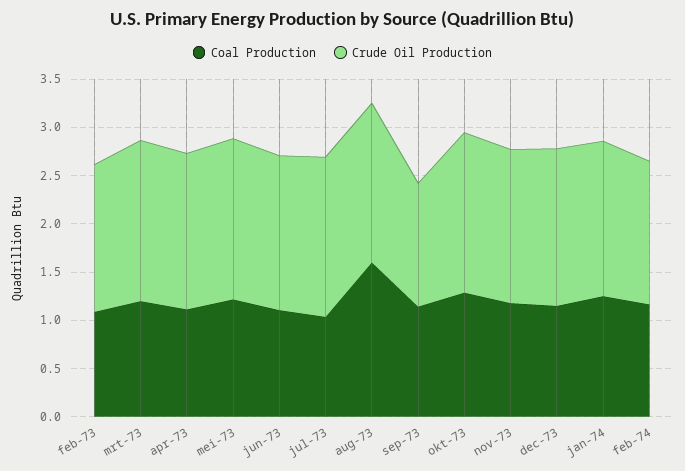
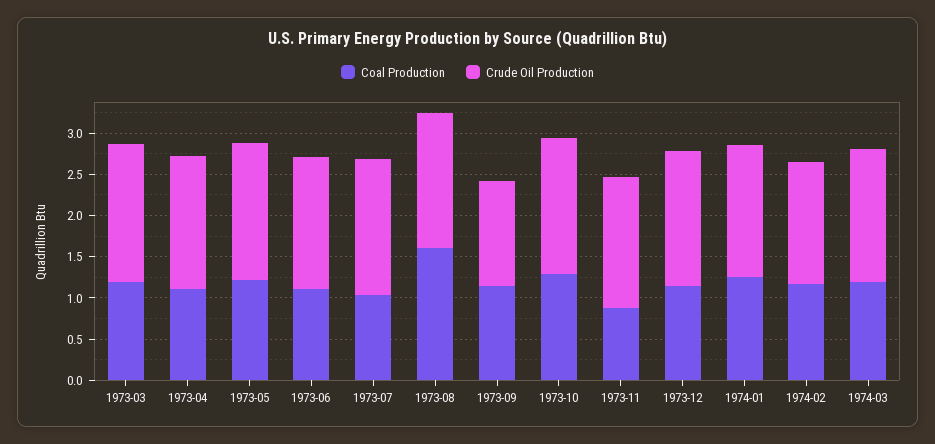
Coal Production, feb-73: 1.1 -> none
Crude Oil Production, feb-73: 1.5 -> none
Coal Production, nov-73: 1.2 -> 0.9
Coal Production, 1974-03: none -> 1.2
Crude Oil Production, 1974-03: none -> 1.6

